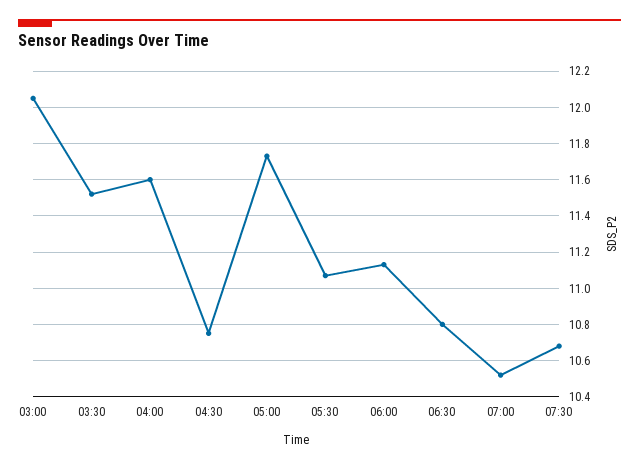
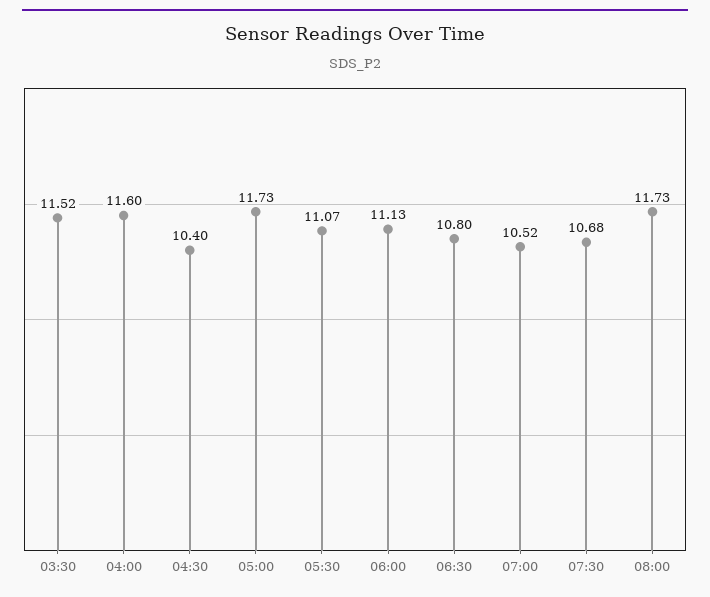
03:00: 12.05 -> none
04:30: 10.75 -> 10.4
08:00: none -> 11.73

